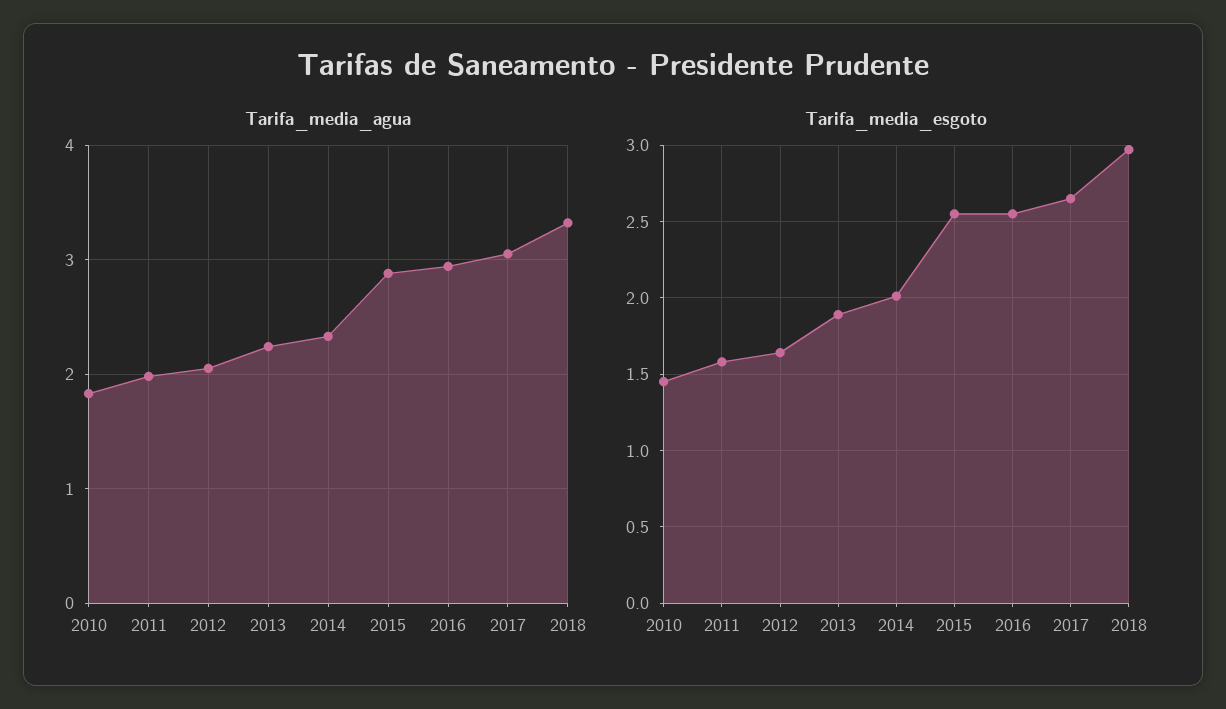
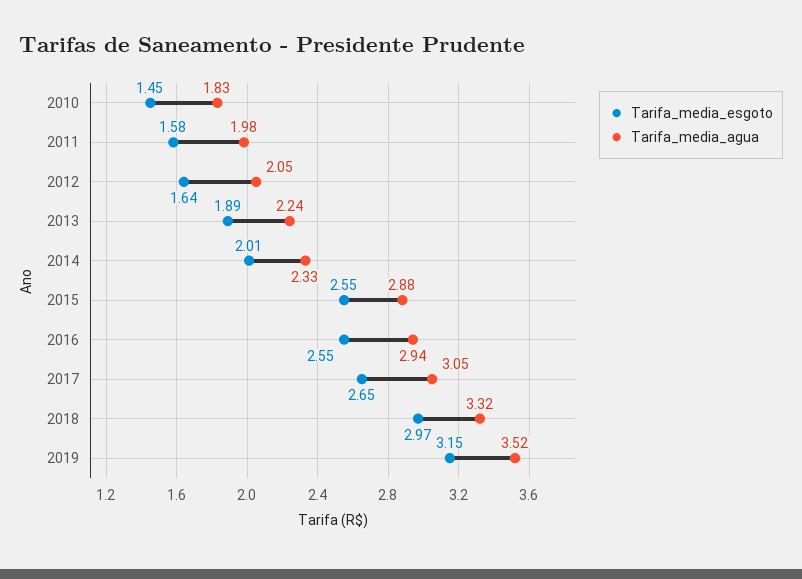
Tarifa_media_esgoto, 2019: none -> 3.15
Tarifa_media_agua, 2019: none -> 3.52

